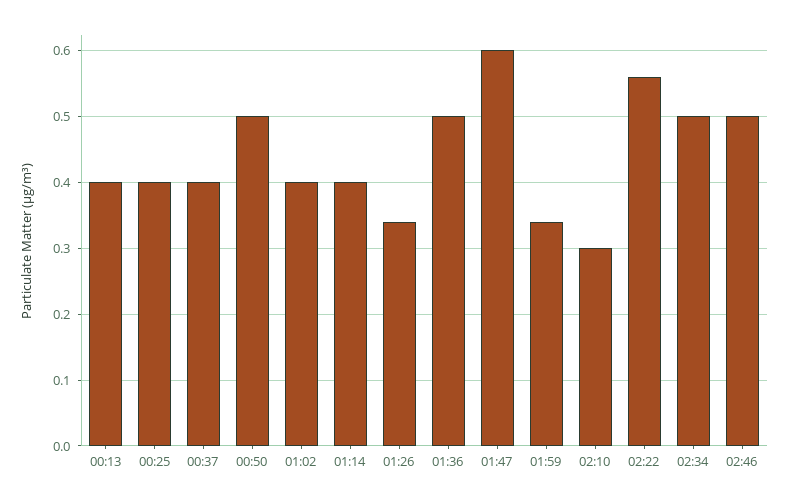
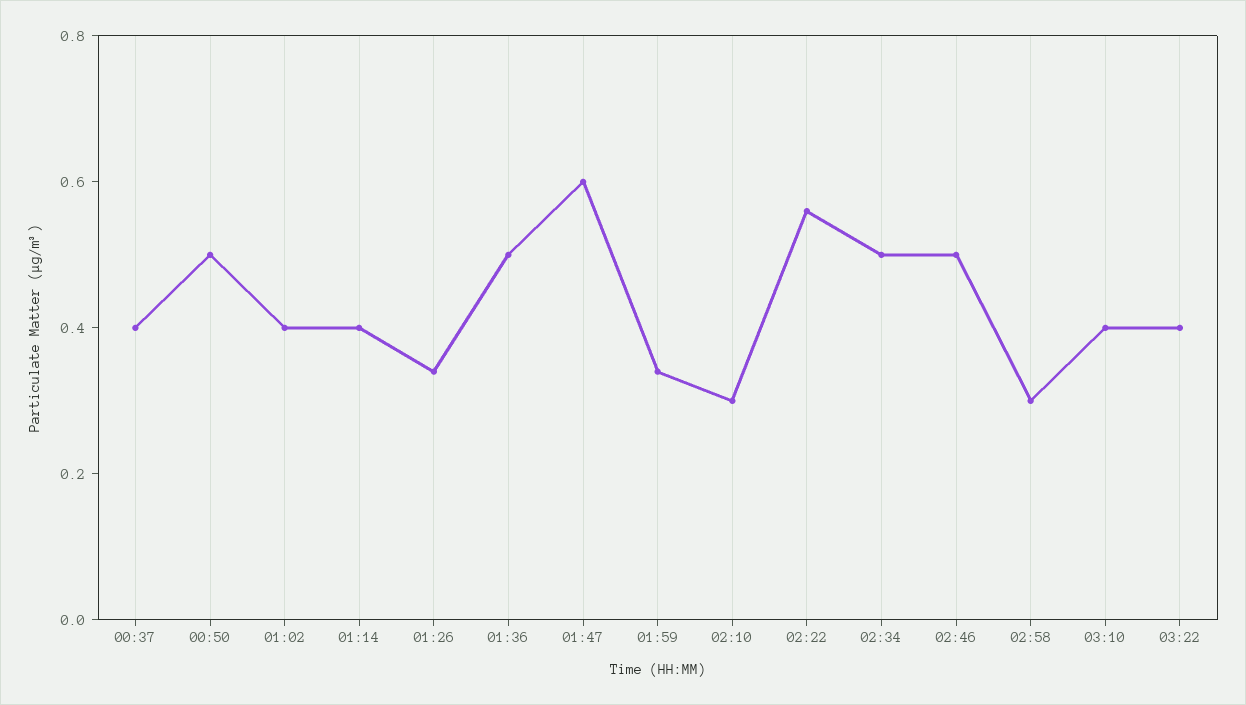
00:13: 0.4 -> none
00:25: 0.4 -> none
02:58: none -> 0.3
03:10: none -> 0.4
03:22: none -> 0.4

